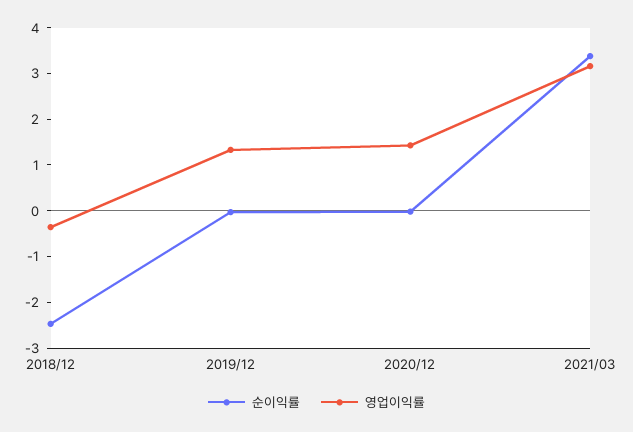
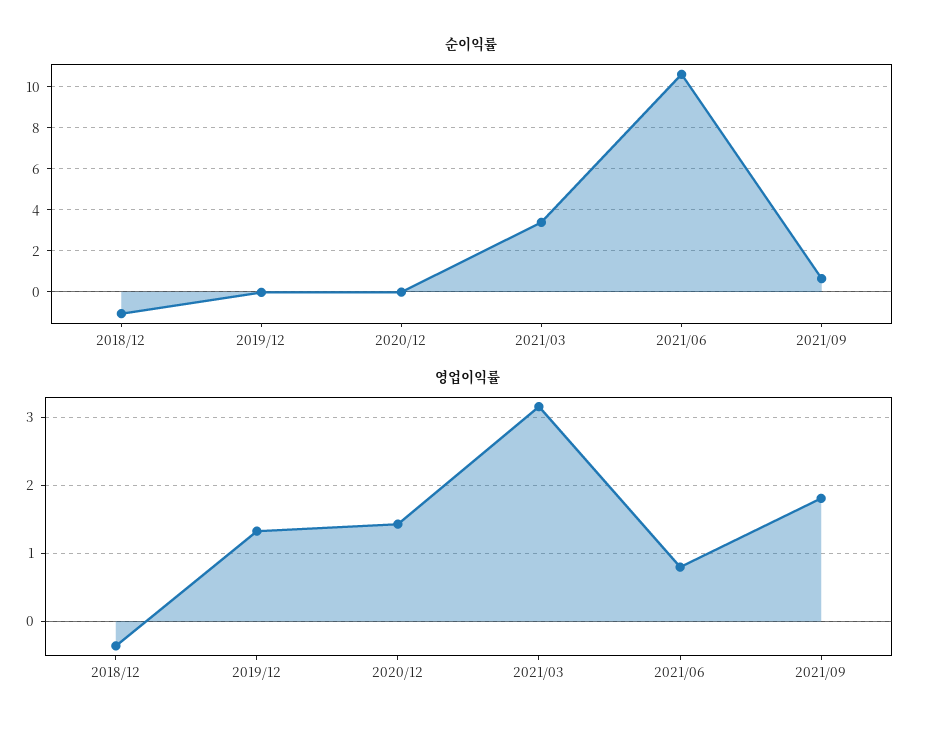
순이익률, 2018/12: -2.4 -> -1
순이익률, 2021/06: none -> 10.5
순이익률, 2021/09: none -> 0.5
영업이익률, 2021/06: none -> 0.8
영업이익률, 2021/09: none -> 1.8

